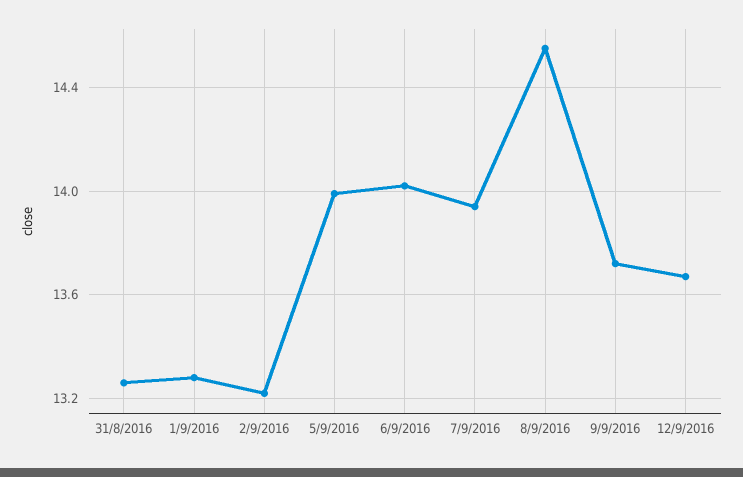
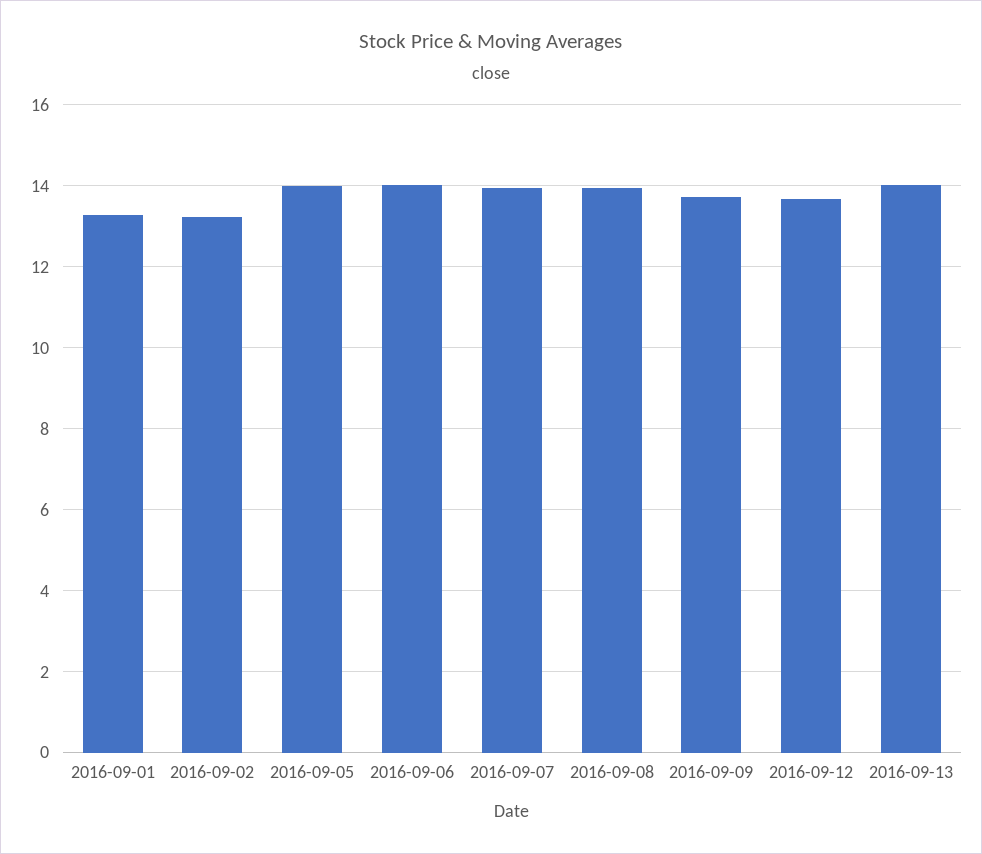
31/8/2016: 13.25 -> none
8/9/2016: 14.55 -> 14
2016-09-13: none -> 14

